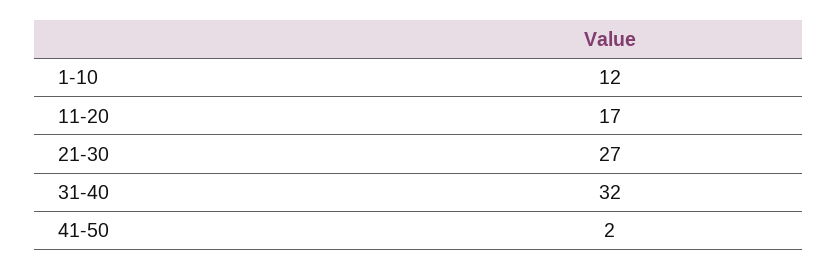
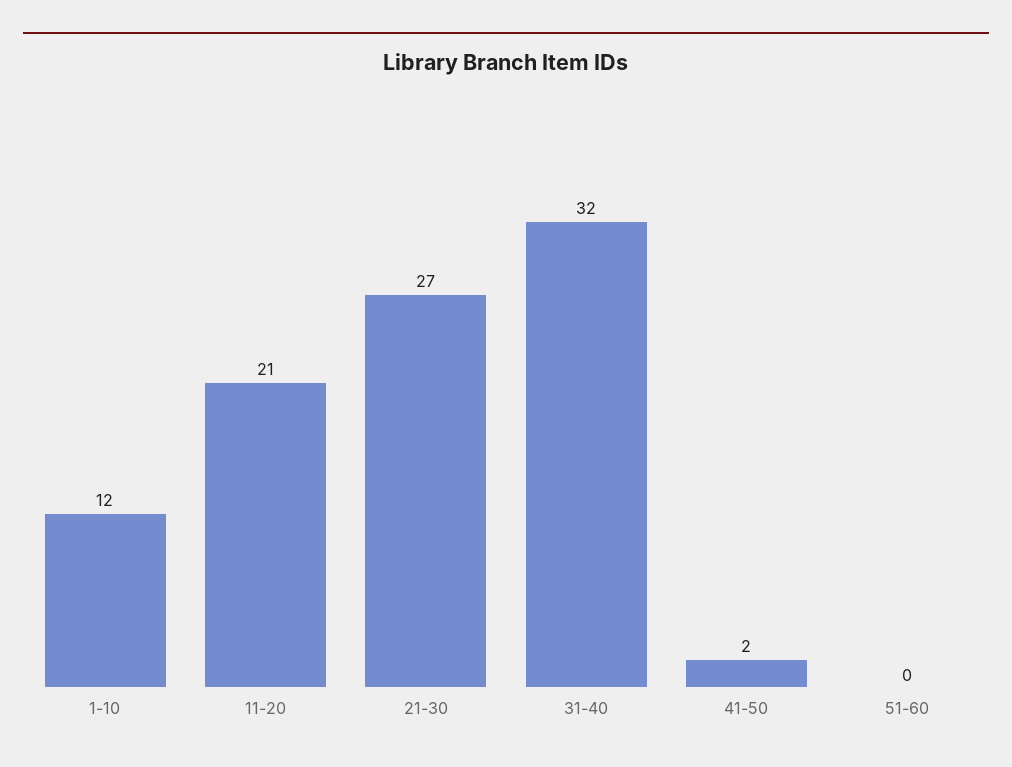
11-20: 17 -> 21
51-60: none -> 0

